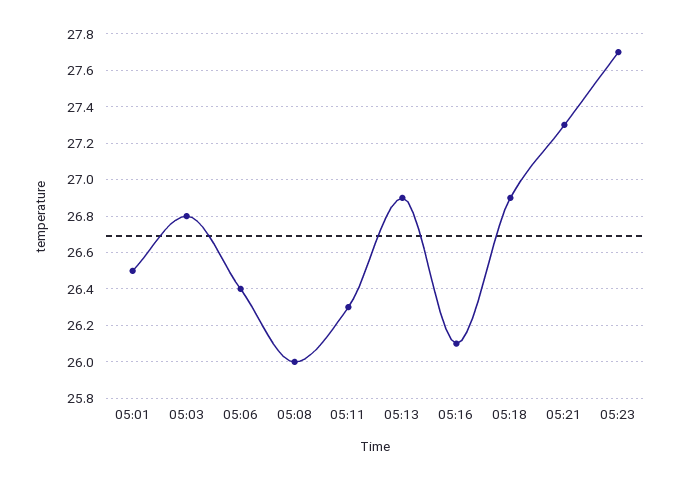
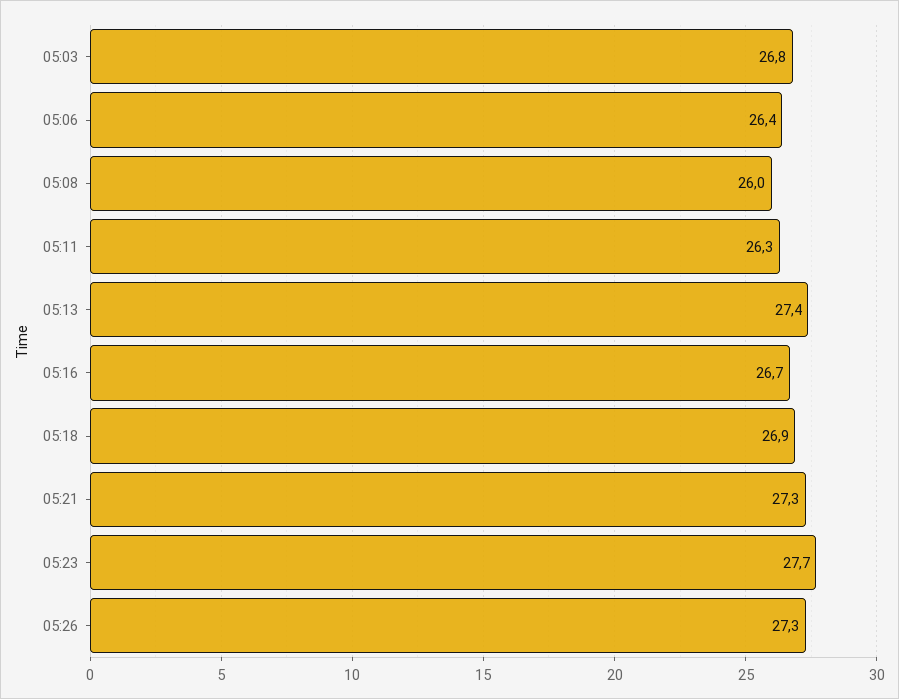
05:01: 26.5 -> none
05:13: 26.9 -> 27.4
05:16: 26.1 -> 26.7
05:26: none -> 27.3

